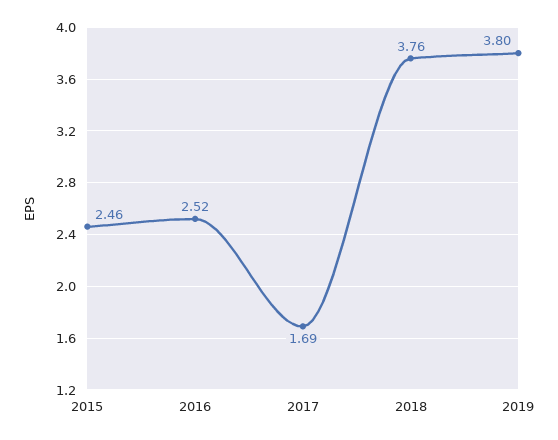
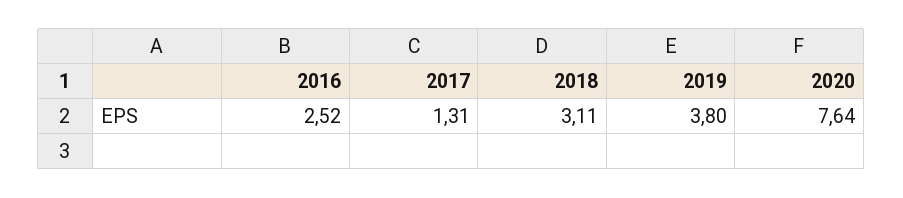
2015: 2.46 -> none
2017: 1.69 -> 1.31
2018: 3.76 -> 3.11
2020: none -> 7.64

